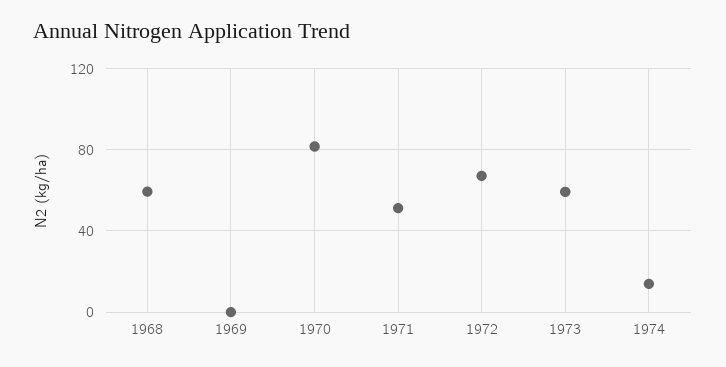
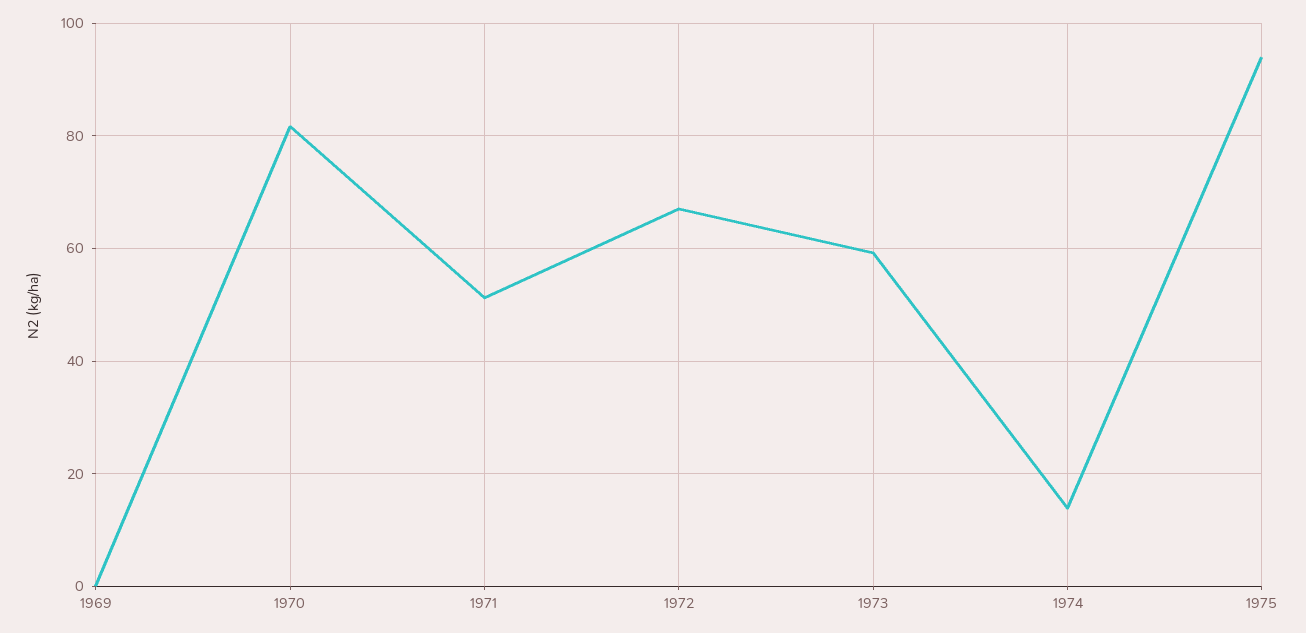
1968: 60 -> none
1975: none -> 94

